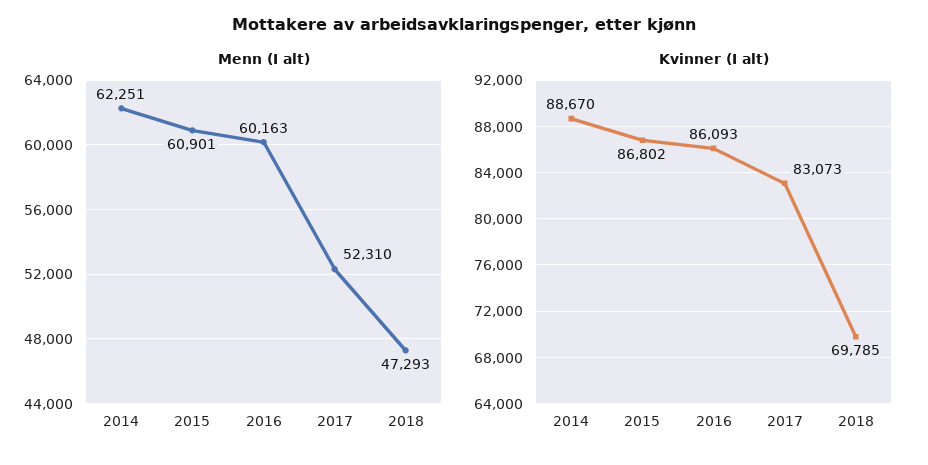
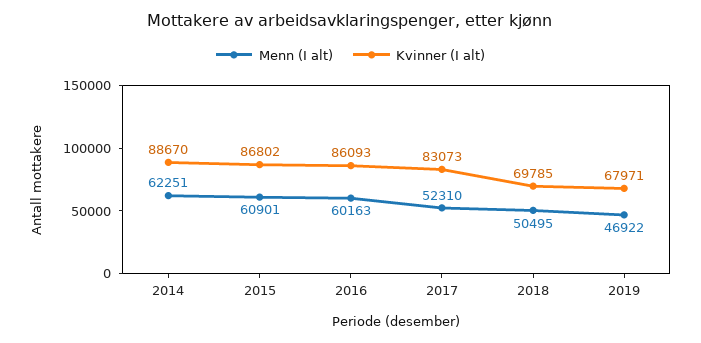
Menn (I alt), 2018: 47293 -> 50495
Menn (I alt), 2019: none -> 46922
Kvinner (I alt), 2019: none -> 67971

